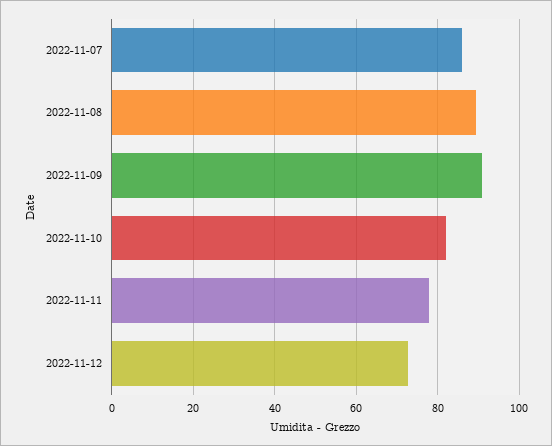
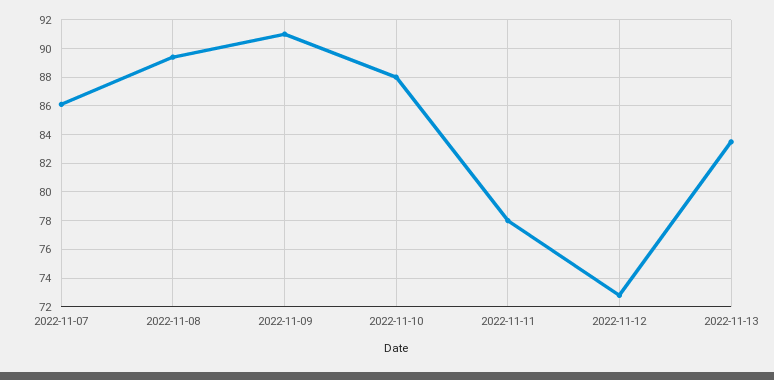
2022-11-10: 82 -> 88
2022-11-13: none -> 83.5

